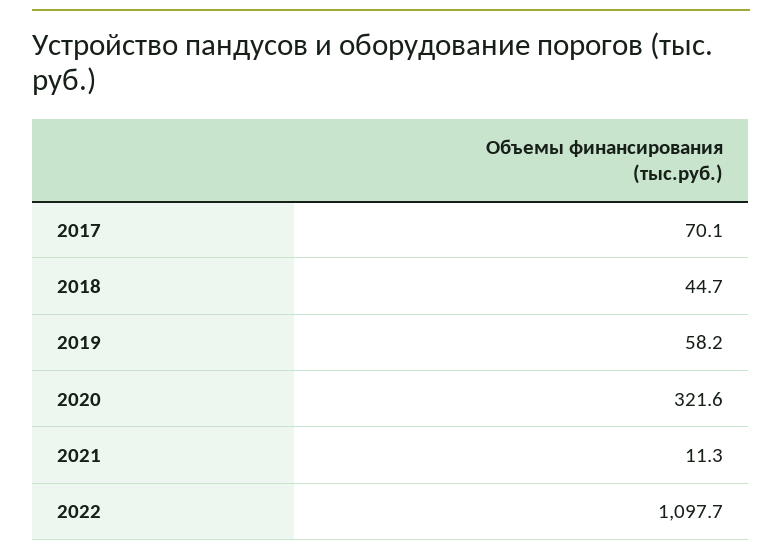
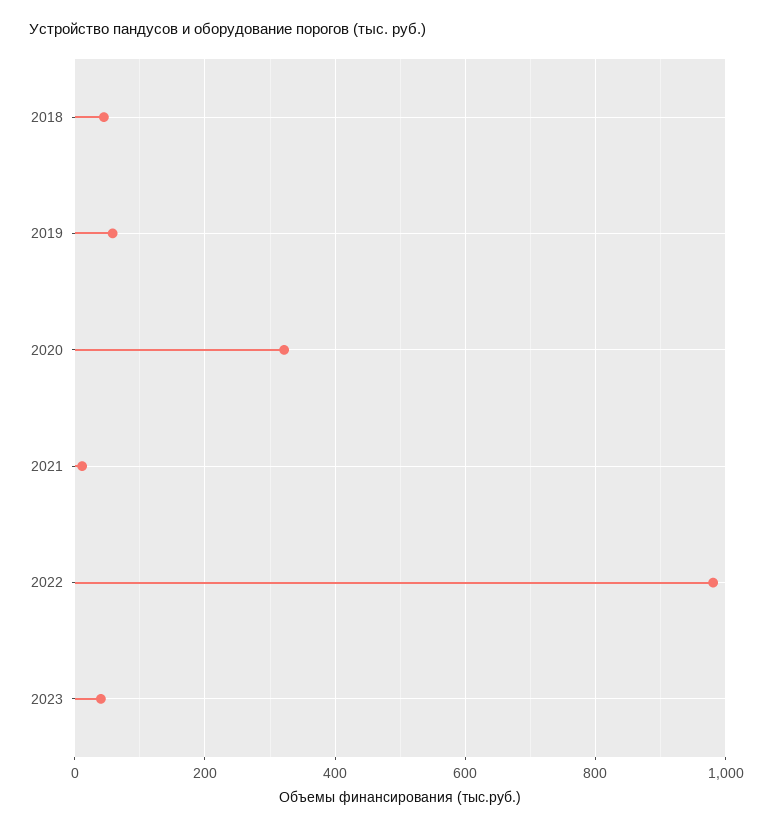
2017: 70.1 -> none
2022: 1097.7 -> 980
2023: none -> 40

